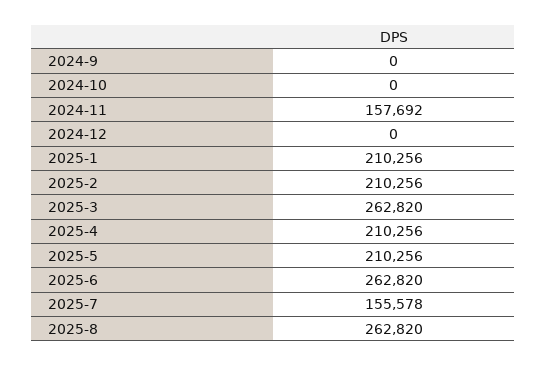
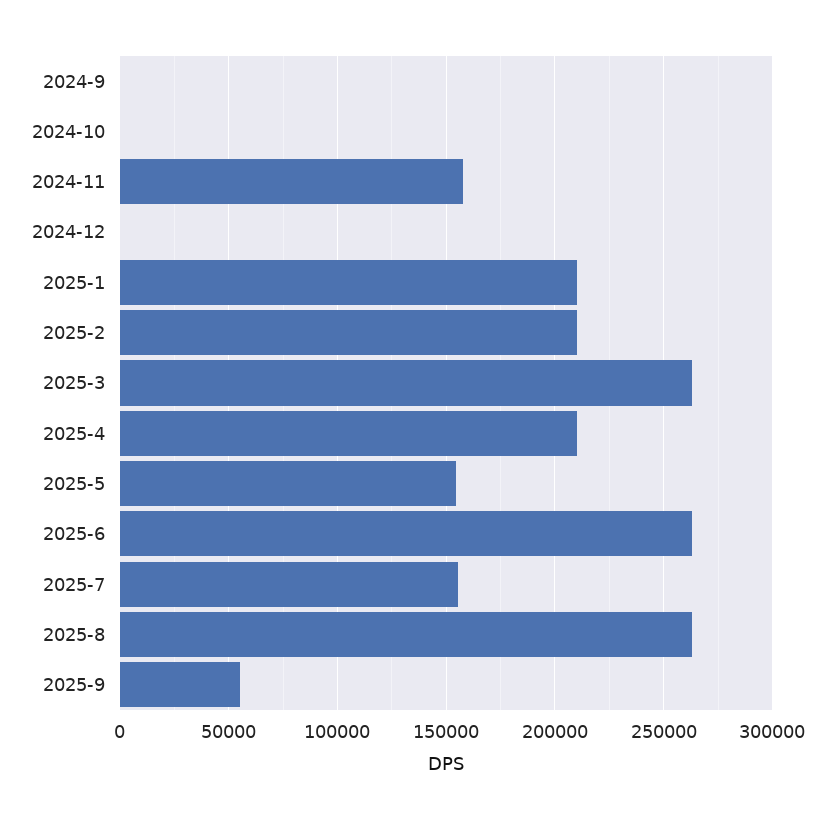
2025-5: 210256 -> 155000
2025-9: none -> 55000

